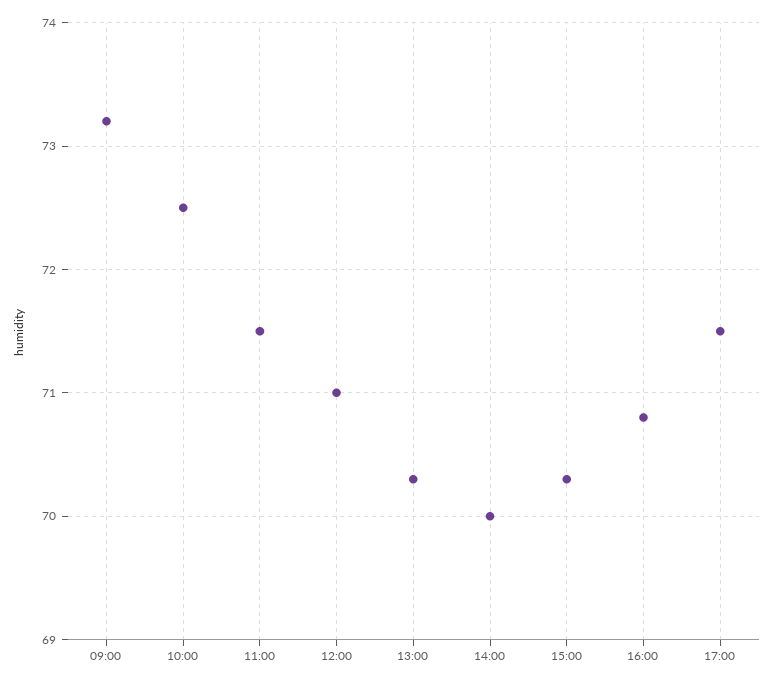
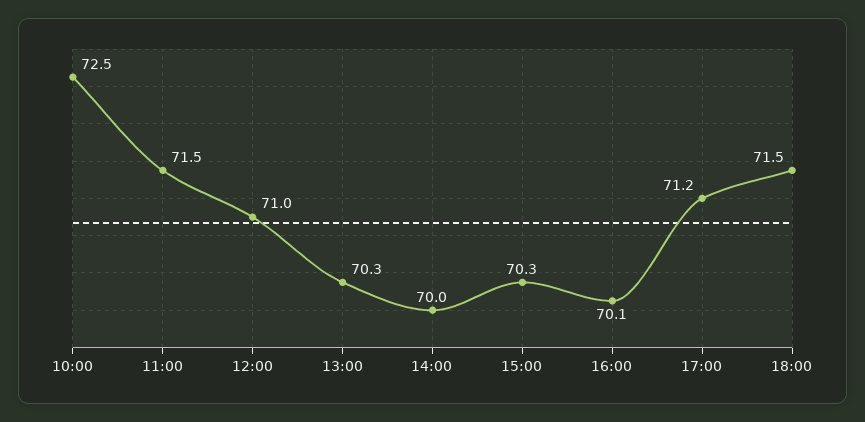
09:00: 73.2 -> none
16:00: 70.8 -> 70.1
17:00: 71.5 -> 71.2
18:00: none -> 71.5

